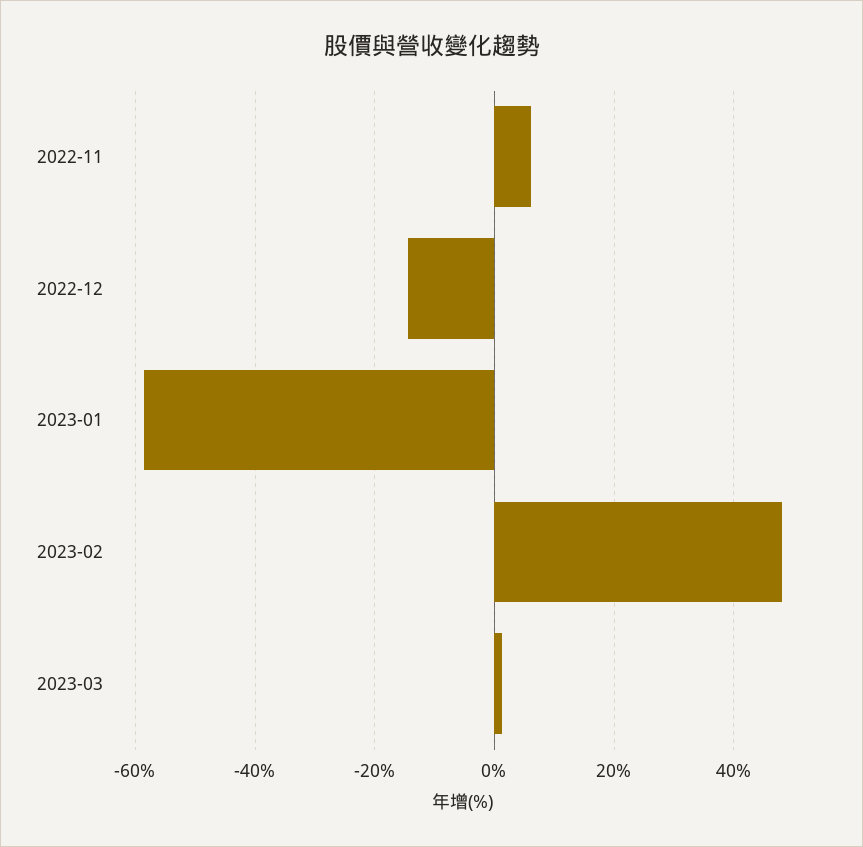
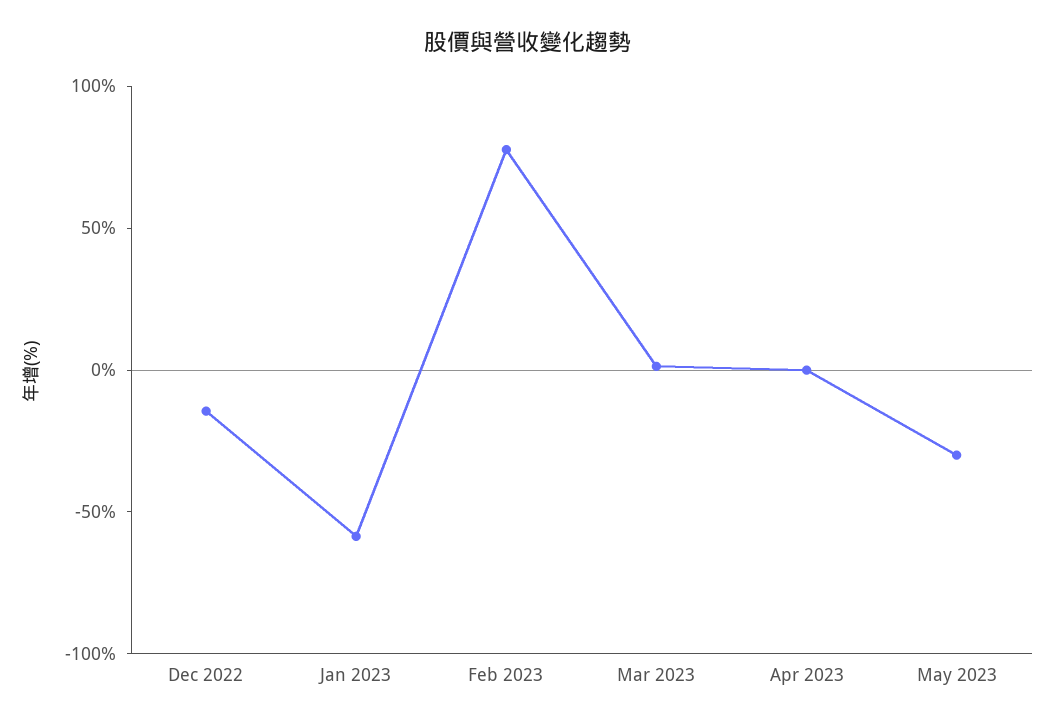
2022-11: 6 -> none
2023-02: 48 -> 80
Apr 2023: none -> 0
May 2023: none -> -30

